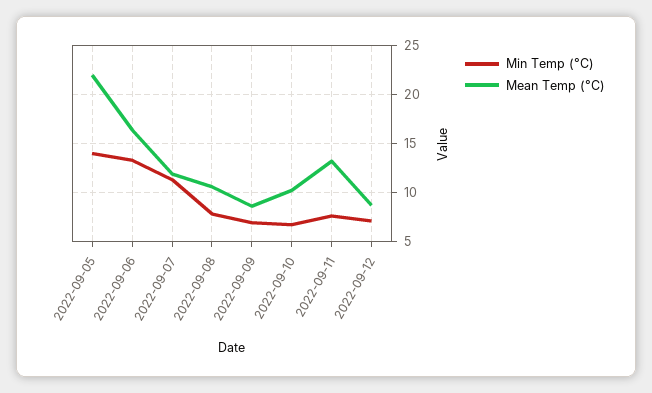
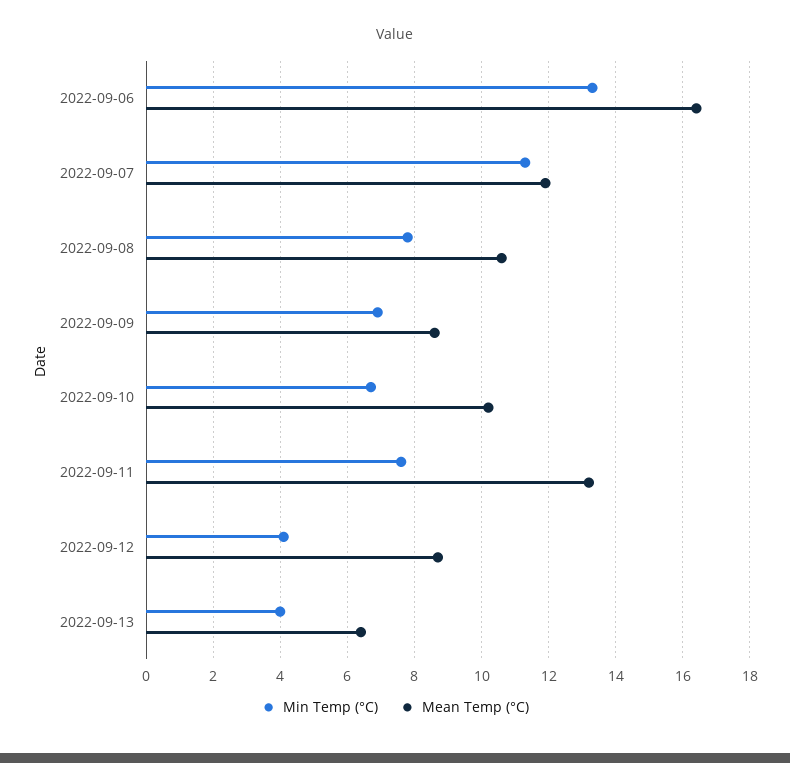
Min Temp (°C), 2022-09-05: 14 -> none
Mean Temp (°C), 2022-09-05: 22 -> none
Min Temp (°C), 2022-09-12: 7 -> 4
Min Temp (°C), 2022-09-13: none -> 4
Mean Temp (°C), 2022-09-13: none -> 6.5

